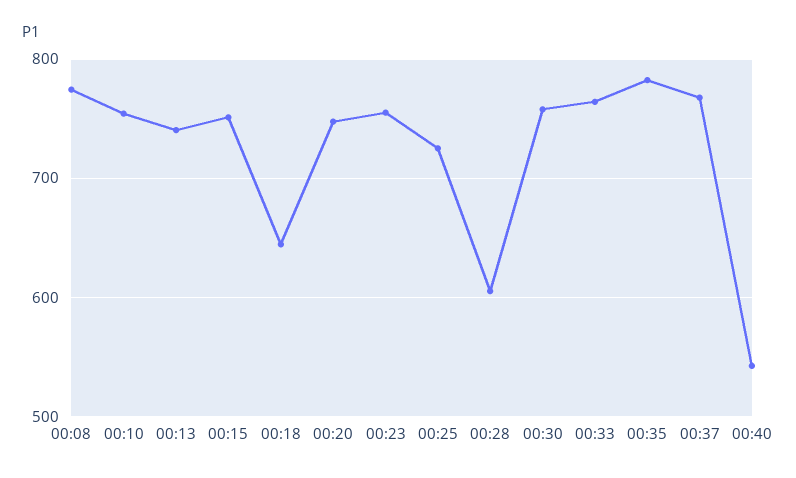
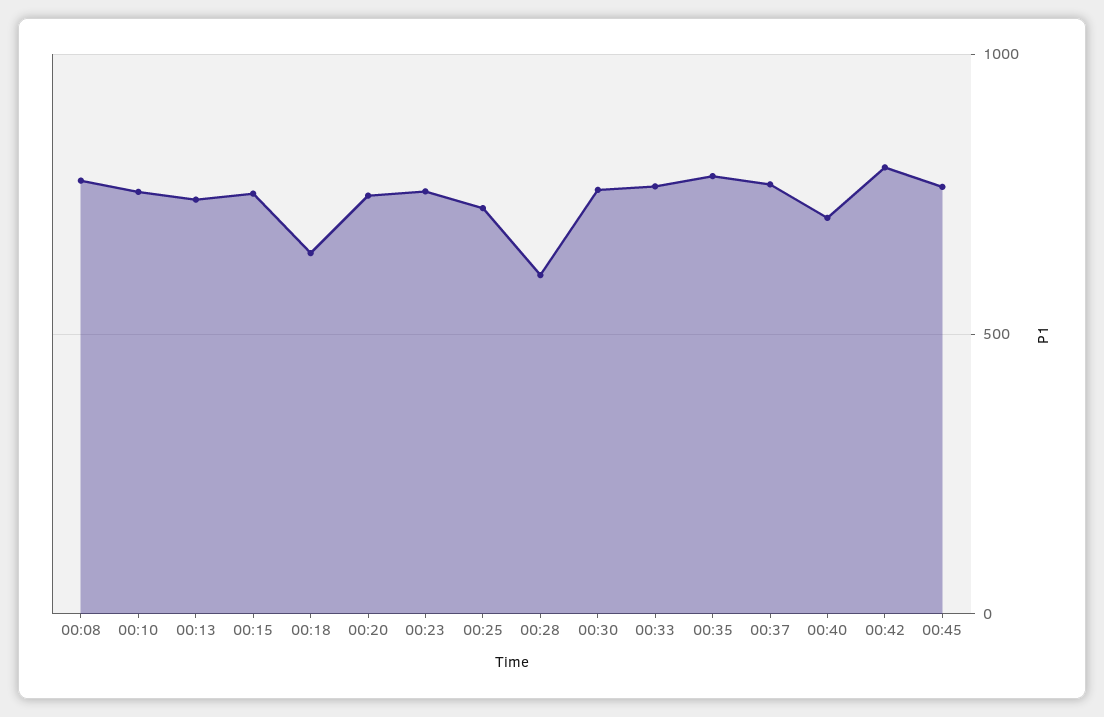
00:40: 540 -> 700
00:42: none -> 800
00:45: none -> 750

